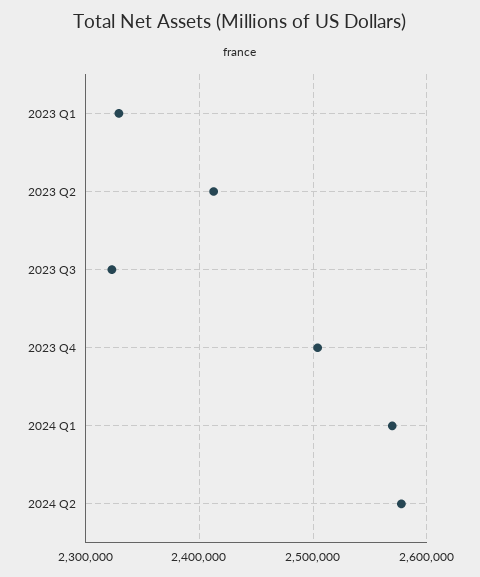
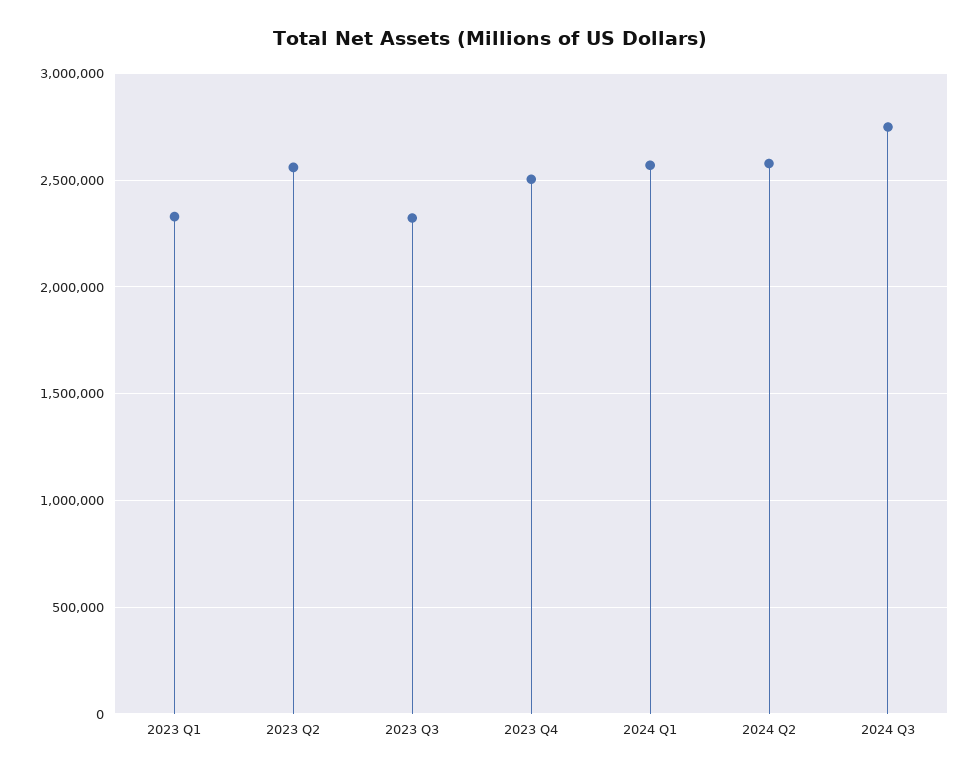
2023 Q2: 2410000 -> 2550000
2024 Q3: none -> 2750000

